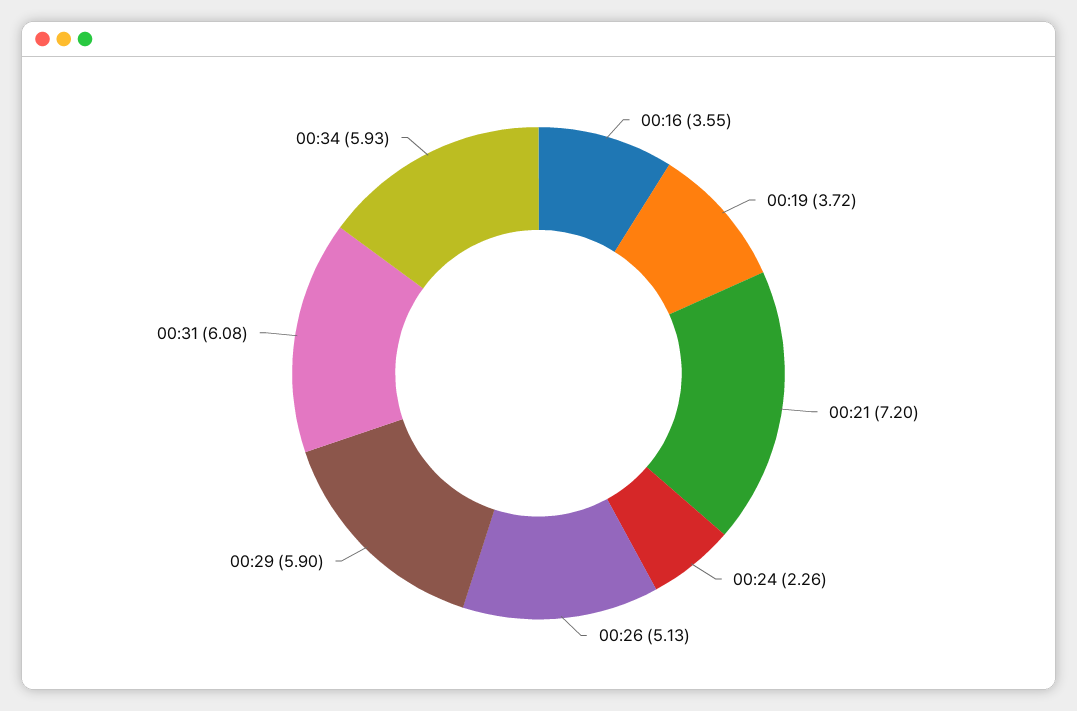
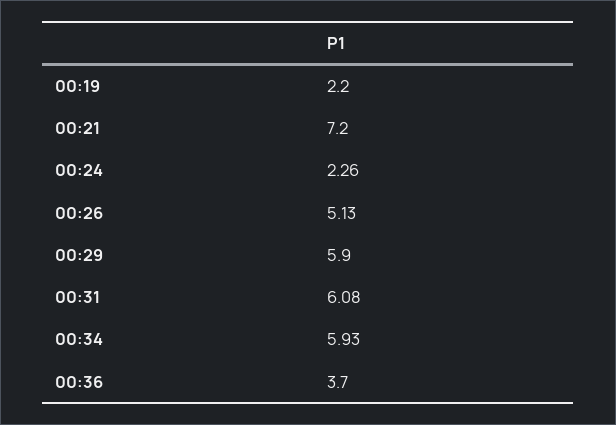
00:16: 3.55 -> none
00:19: 3.72 -> 2.2
00:36: none -> 3.7

